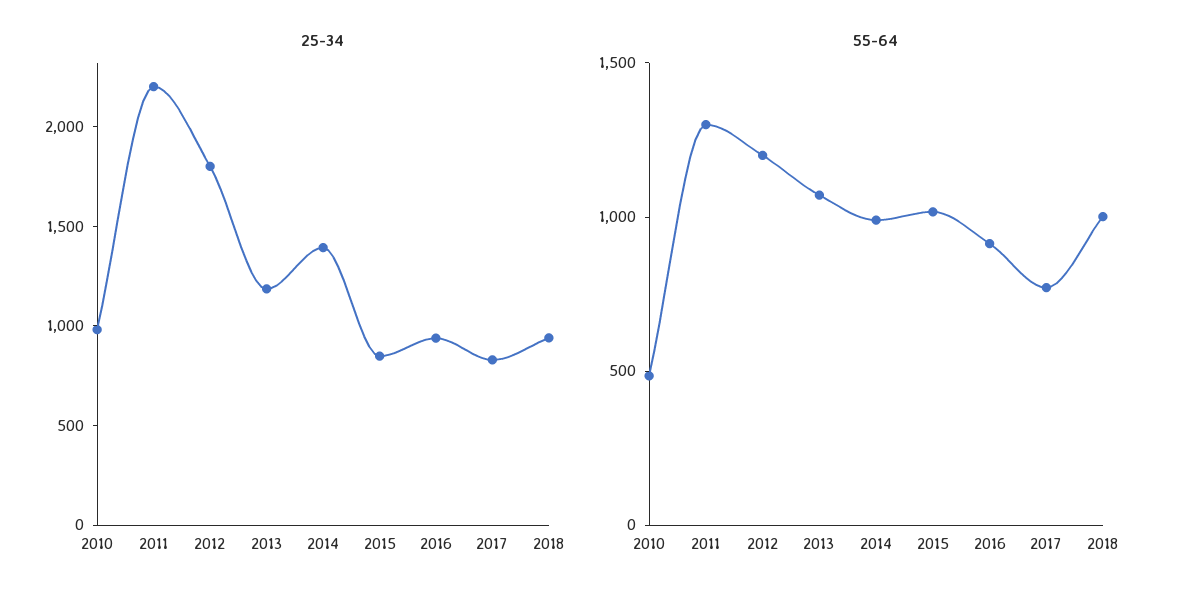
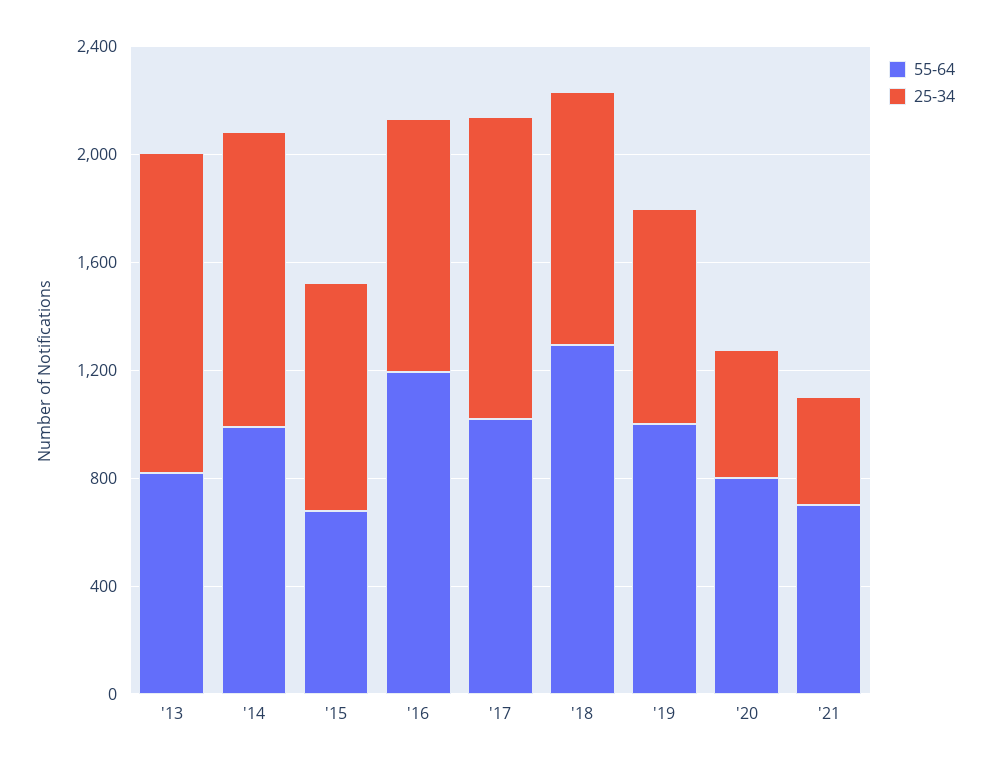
25-34, 2010: 1000 -> none
25-34, 2011: 2200 -> none
25-34, 2012: 1800 -> none
25-34, 2014: 1400 -> 1100
25-34, 2017: 800 -> 1100
55-64, 2010: 500 -> none
55-64, 2011: 1300 -> none
55-64, 2012: 1200 -> none
55-64, 2013: 1100 -> 800
55-64, 2015: 1000 -> 700
55-64, 2016: 900 -> 1200
55-64, 2017: 800 -> 1000
55-64, 2018: 1000 -> 1300
55-64, '19: none -> 1000
25-34, '19: none -> 800
55-64, '20: none -> 800
25-34, '20: none -> 500
55-64, '21: none -> 700
25-34, '21: none -> 400

